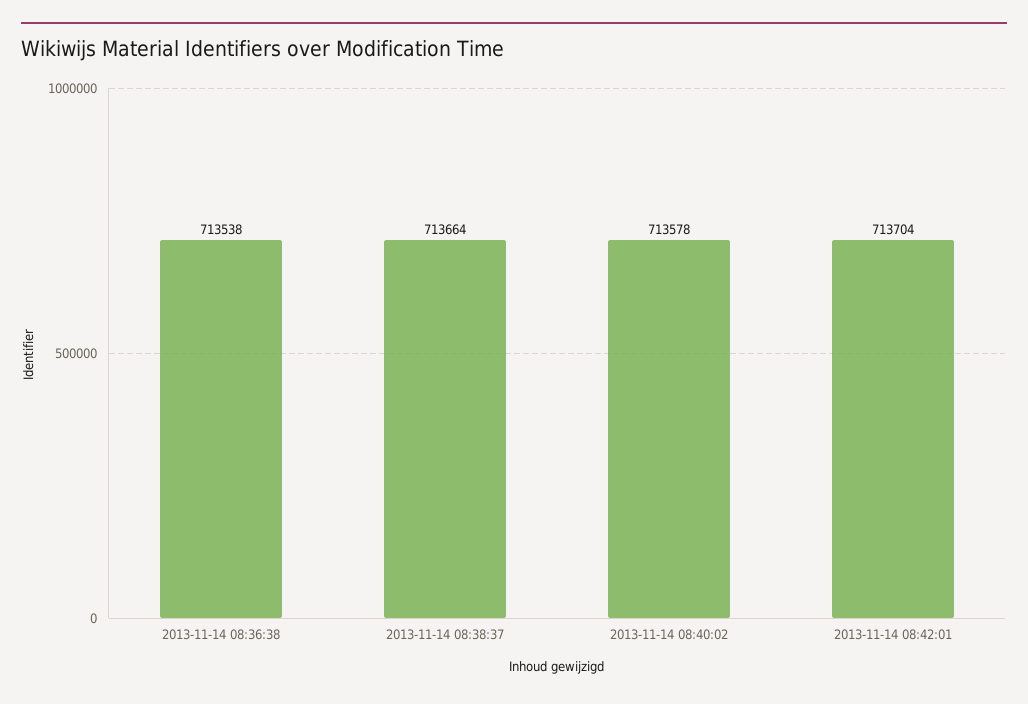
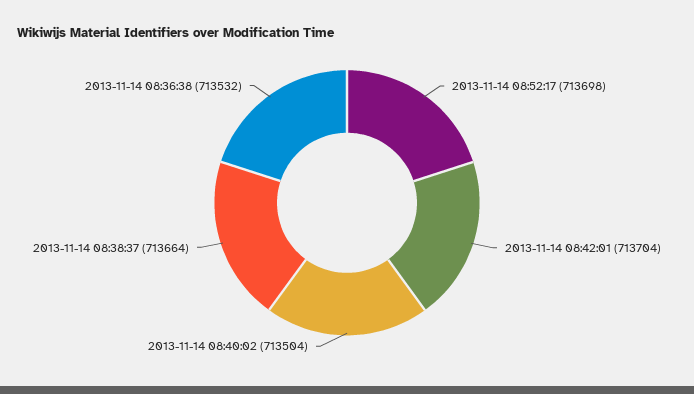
2013-11-14 08:36:38: 713538 -> 713532
2013-11-14 08:40:02: 713578 -> 713504
2013-11-14 08:52:17: none -> 713698

